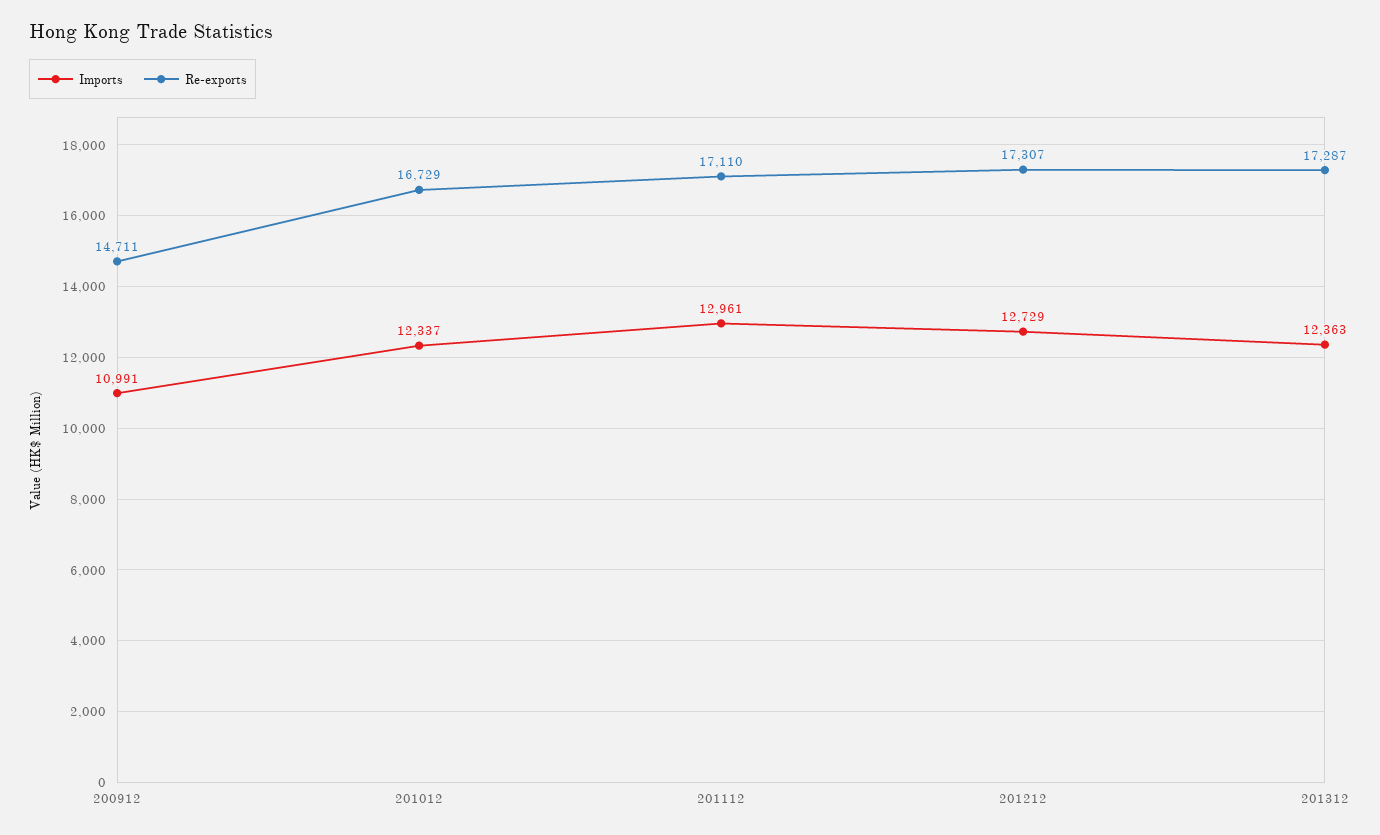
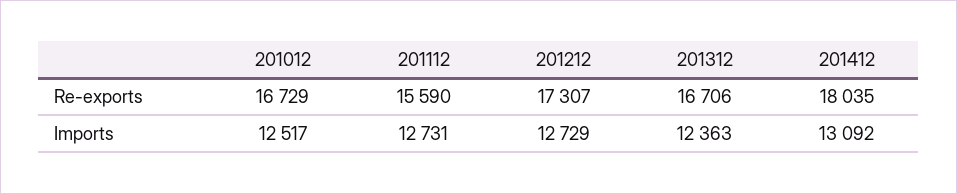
Imports, 200912: 10991 -> none
Re-exports, 200912: 14711 -> none
Imports, 201012: 12337 -> 12517
Imports, 201112: 12961 -> 12731
Re-exports, 201112: 17110 -> 15590
Re-exports, 201312: 17287 -> 16706
Re-exports, 201412: none -> 18035
Imports, 201412: none -> 13092

